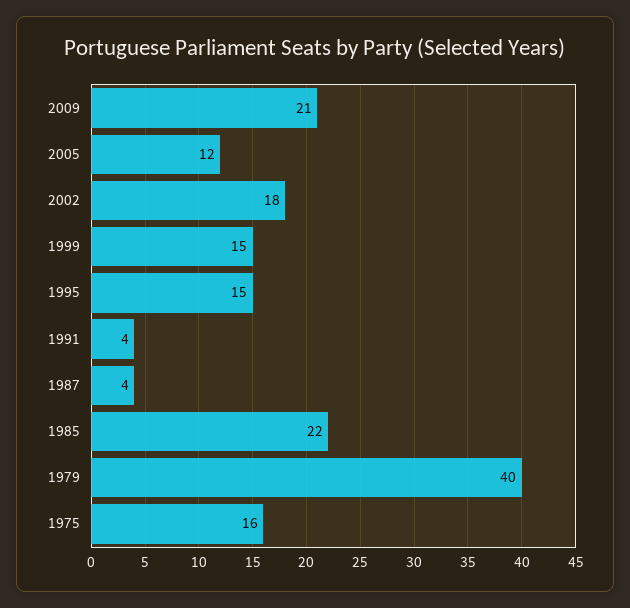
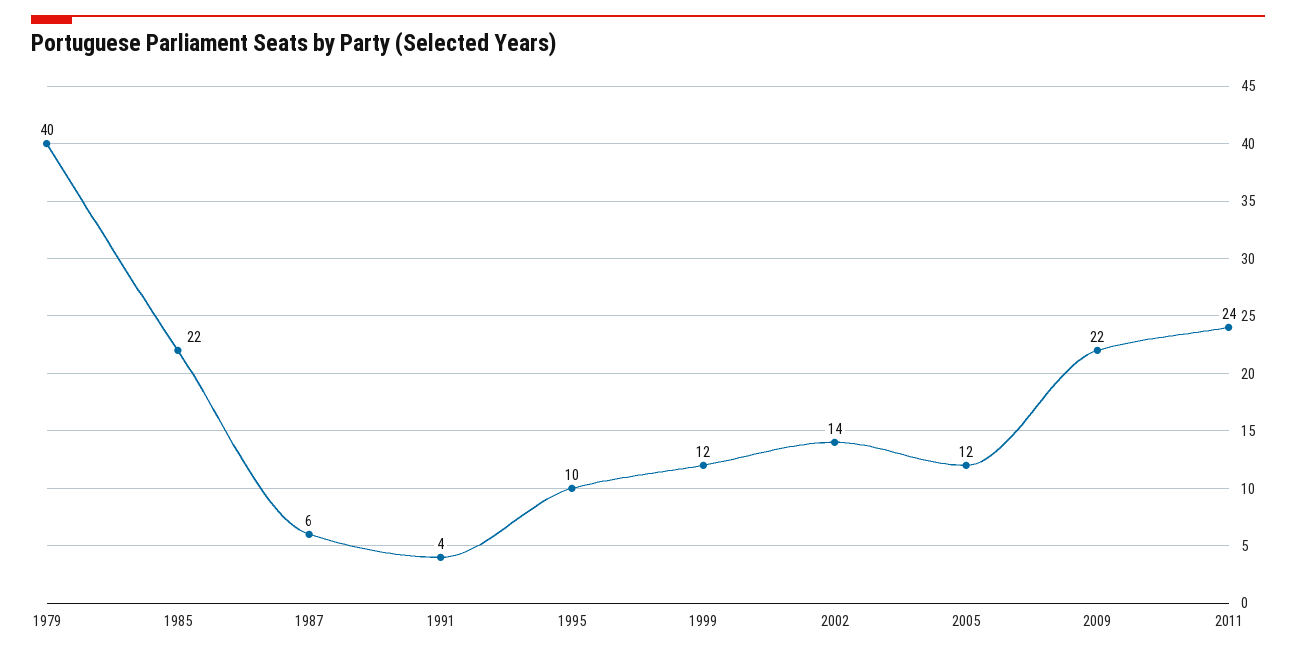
2009: 21 -> 22
2002: 18 -> 14
1999: 15 -> 12
1995: 15 -> 10
1987: 4 -> 6
1975: 16 -> none
2011: none -> 24

